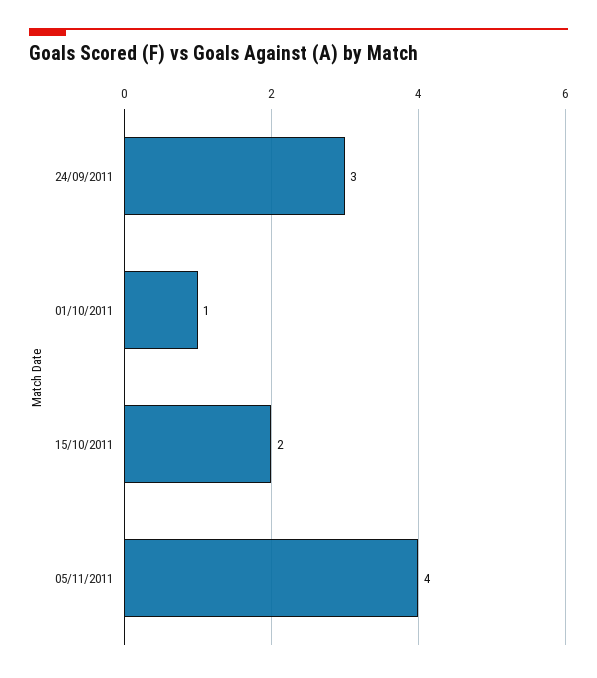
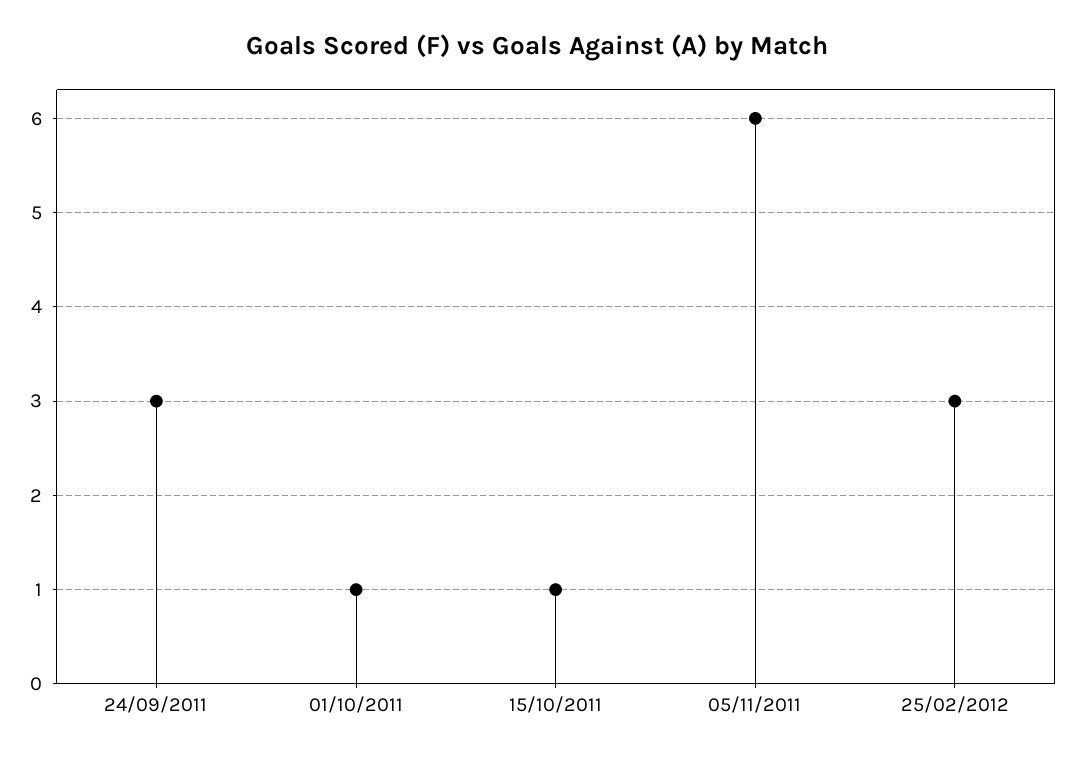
15/10/2011: 2 -> 1
05/11/2011: 4 -> 6
25/02/2012: none -> 3

